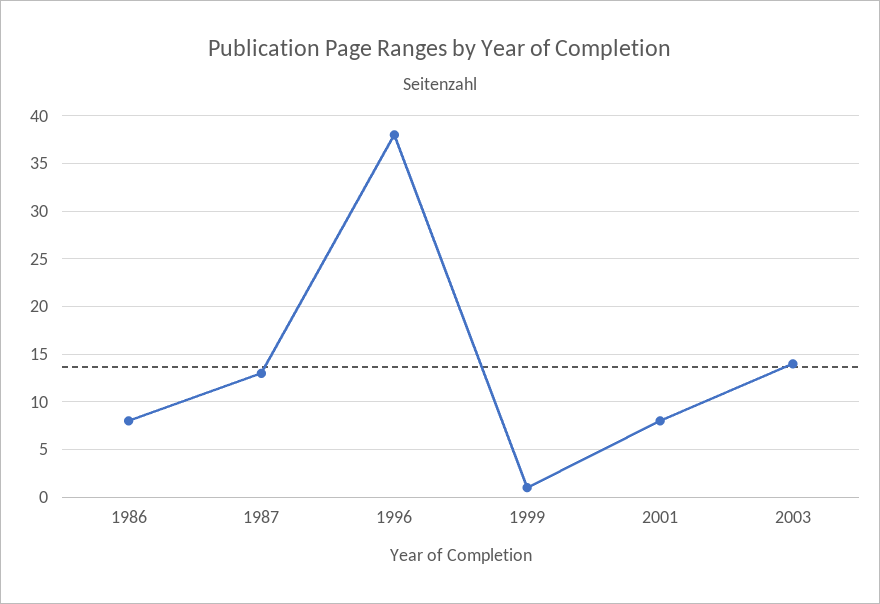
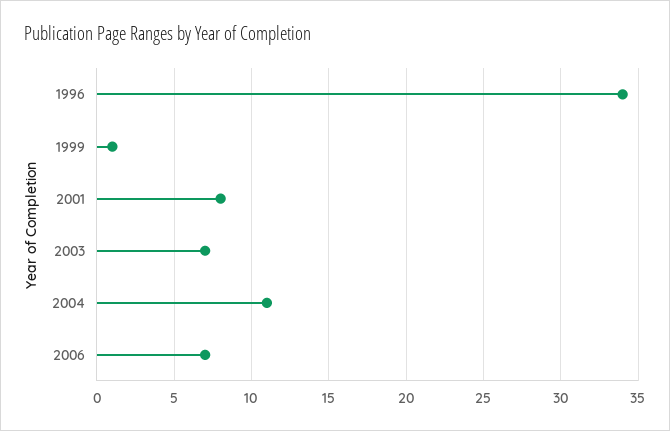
1986: 8 -> none
1987: 13 -> none
1996: 38 -> 34
2003: 14 -> 7
2004: none -> 11
2006: none -> 7

